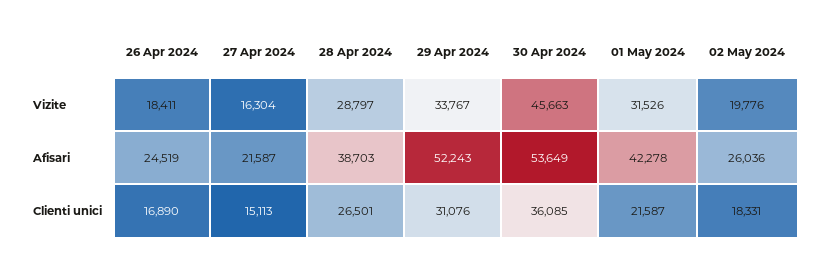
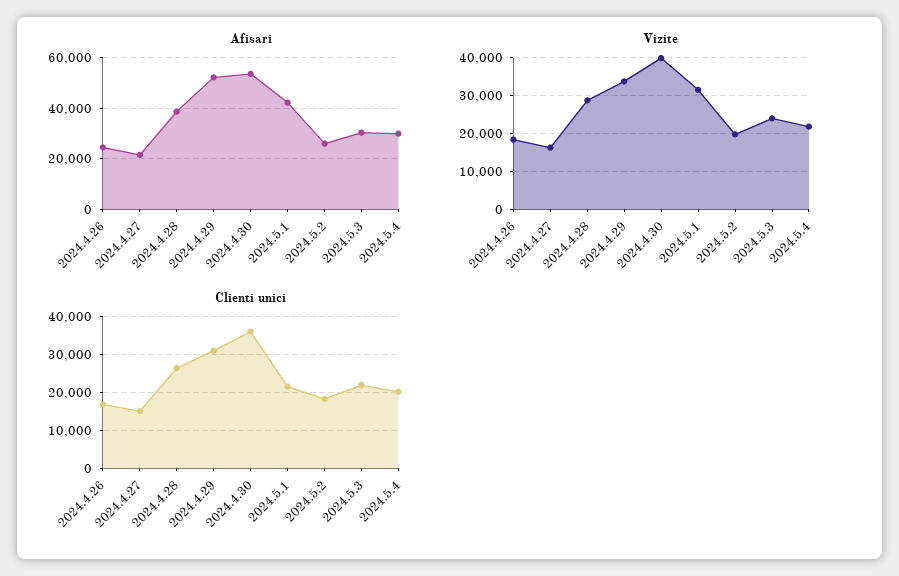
Vizite, 30 Apr 2024: 45663 -> 40000
Afisari, 2024.5.3: none -> 30000
Afisari, 2024.5.4: none -> 30000
Vizite, 2024.5.3: none -> 24000
Vizite, 2024.5.4: none -> 22000
Clienti unici, 2024.5.3: none -> 22000
Clienti unici, 2024.5.4: none -> 20000

